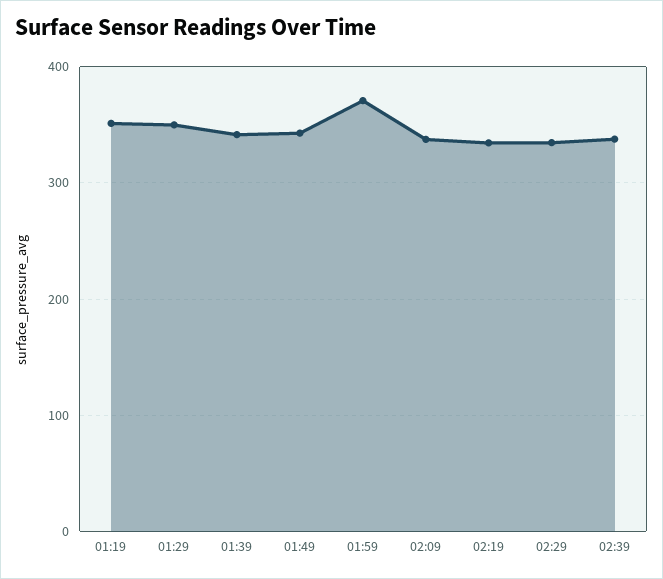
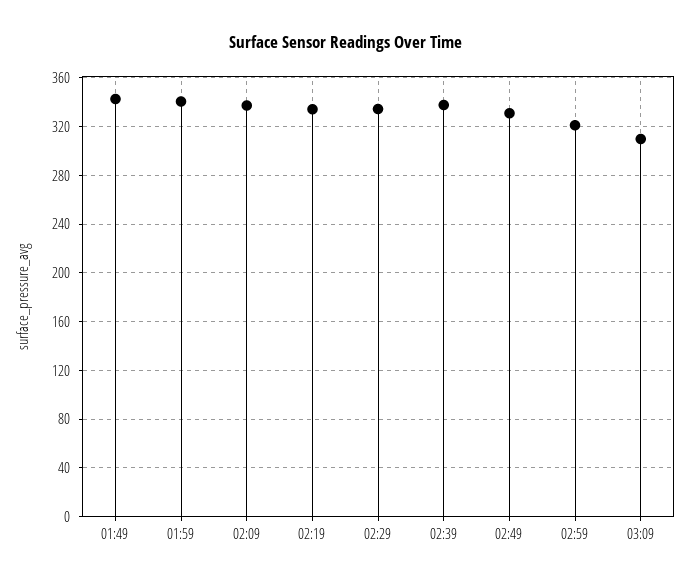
01:19: 350 -> none
01:29: 350 -> none
01:39: 340 -> none
01:59: 370 -> 340
02:49: none -> 330
02:59: none -> 320
03:09: none -> 310

